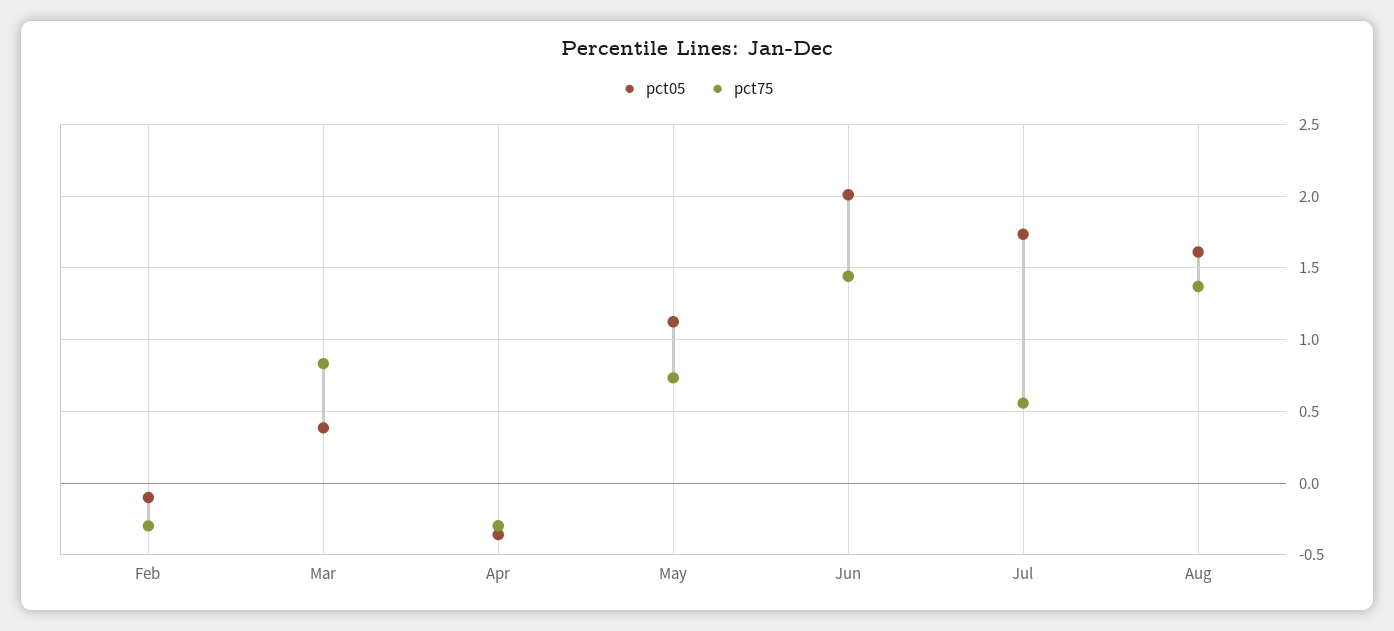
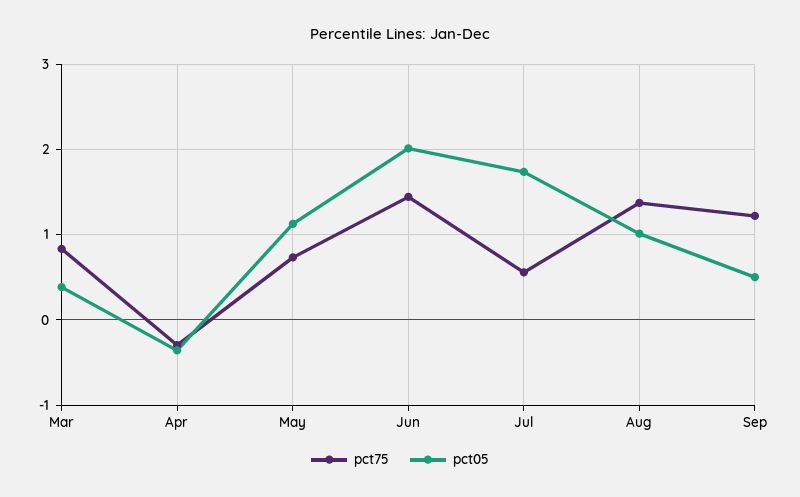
pct05, Feb: -0.1 -> none
pct75, Feb: -0.3 -> none
pct05, Aug: 1.6 -> 1
pct75, Sep: none -> 1.2
pct05, Sep: none -> 0.5

